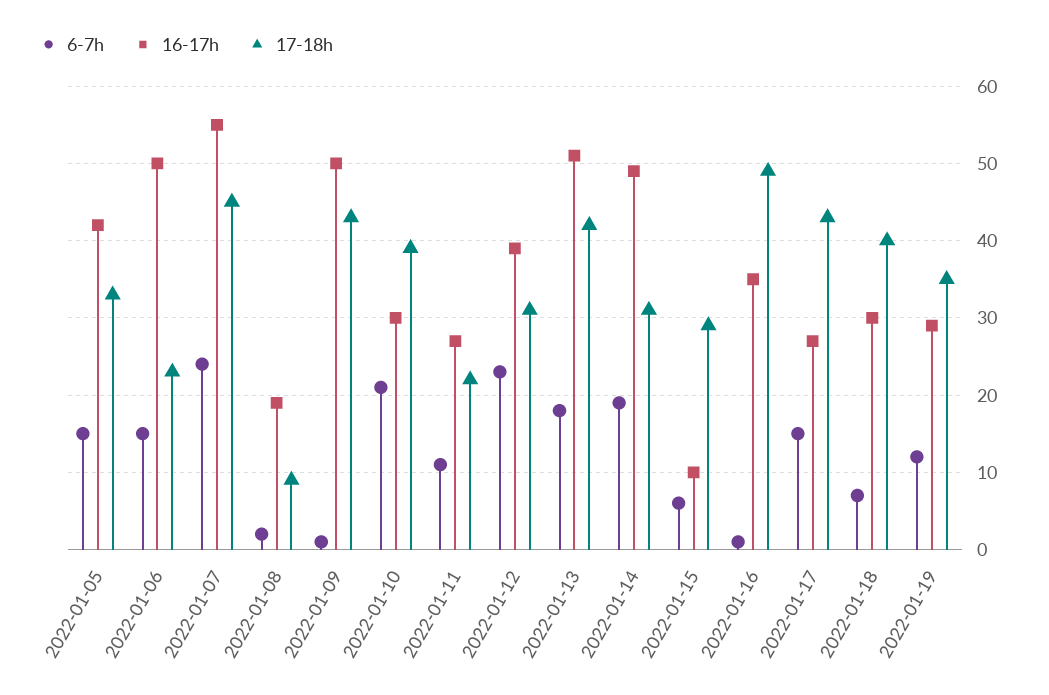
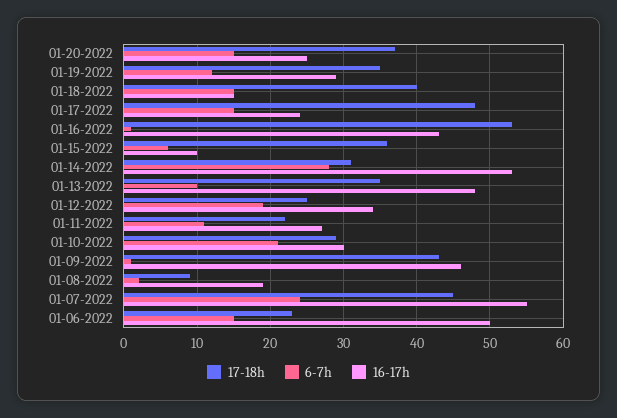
6-7h, 2022-01-05: 15 -> none
16-17h, 2022-01-05: 42 -> none
17-18h, 2022-01-05: 33 -> none
16-17h, 2022-01-09: 50 -> 46
17-18h, 2022-01-10: 39 -> 29
6-7h, 2022-01-12: 23 -> 19
16-17h, 2022-01-12: 39 -> 34
17-18h, 2022-01-12: 31 -> 25
6-7h, 2022-01-13: 18 -> 10
16-17h, 2022-01-13: 51 -> 48
17-18h, 2022-01-13: 42 -> 35
6-7h, 2022-01-14: 19 -> 28
16-17h, 2022-01-14: 49 -> 53
17-18h, 2022-01-15: 29 -> 36
16-17h, 2022-01-16: 35 -> 43
17-18h, 2022-01-16: 49 -> 53
16-17h, 2022-01-17: 27 -> 24
17-18h, 2022-01-17: 43 -> 48
6-7h, 2022-01-18: 7 -> 15
16-17h, 2022-01-18: 30 -> 15
17-18h, 01-20-2022: none -> 37
6-7h, 01-20-2022: none -> 15
16-17h, 01-20-2022: none -> 25

